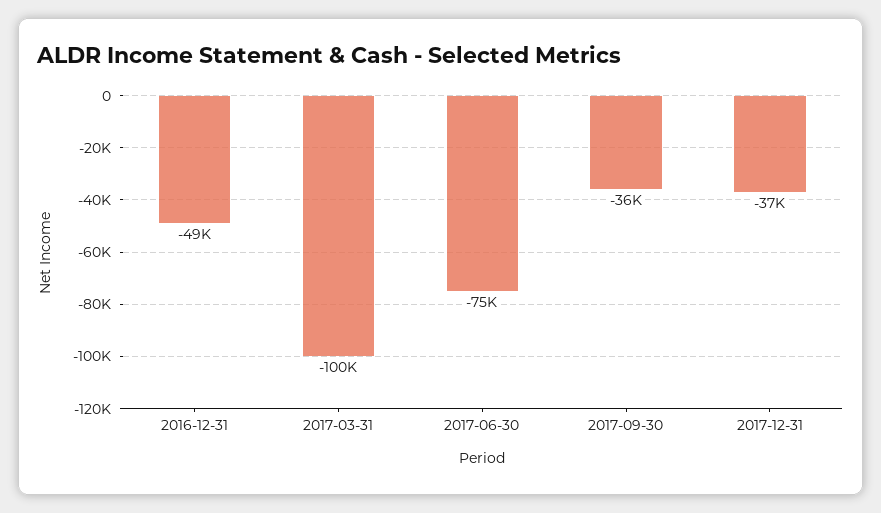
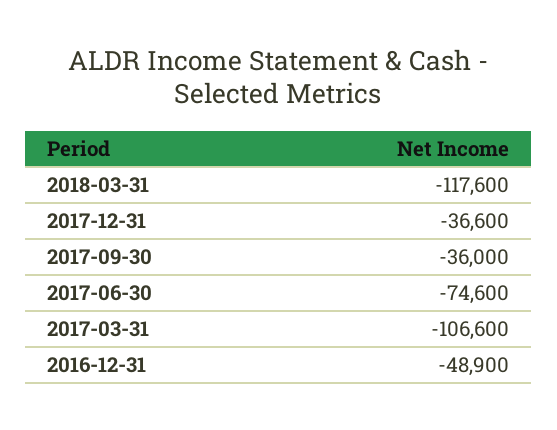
2017-03-31: -100000 -> -106600
2018-03-31: none -> -117600

